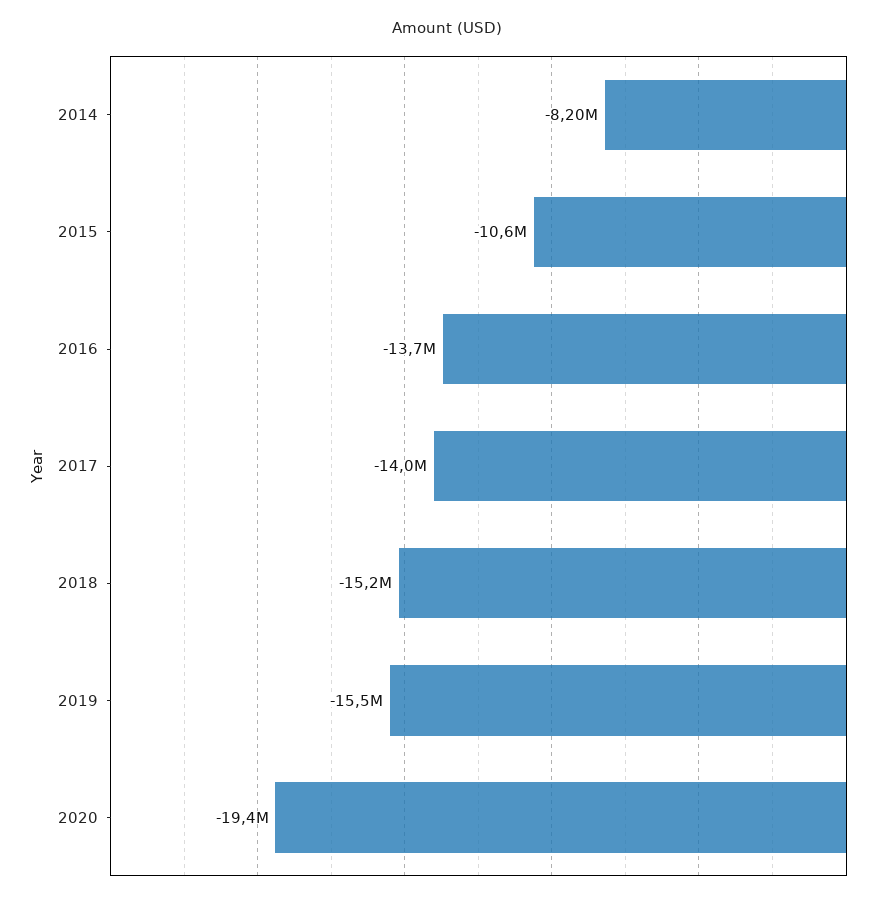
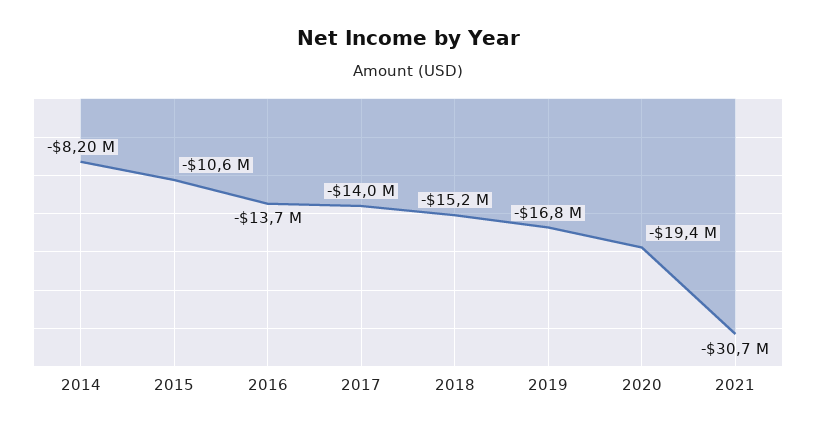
2019: -15500000 -> -16800000
2021: none -> -30700000

